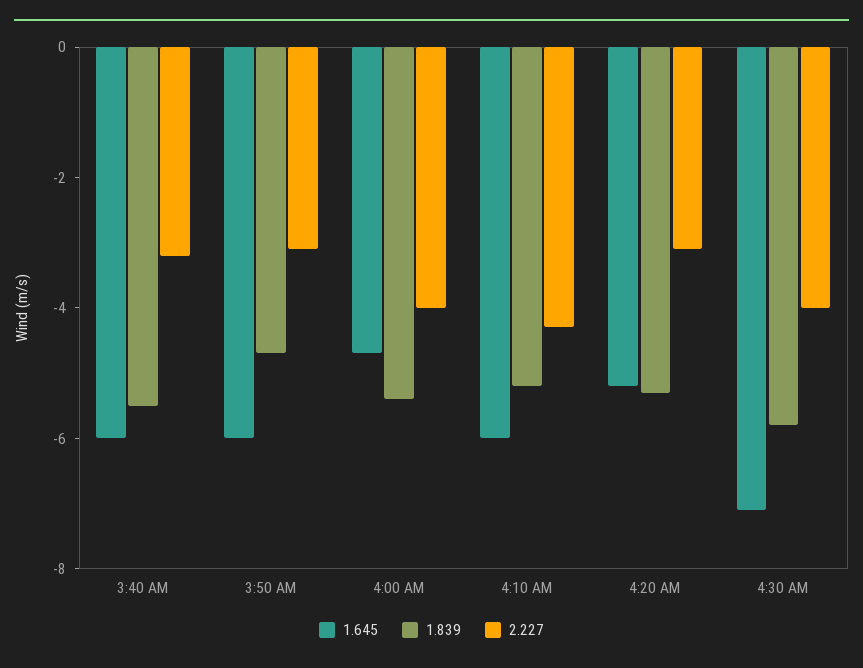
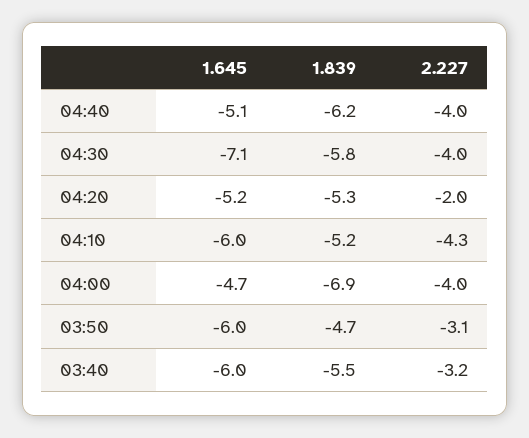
1.839, 4:00 AM: -5.5 -> -6.9
2.227, 4:20 AM: -3 -> -2
1.645, 04:40: none -> -5.1
1.839, 04:40: none -> -6.2
2.227, 04:40: none -> -4

